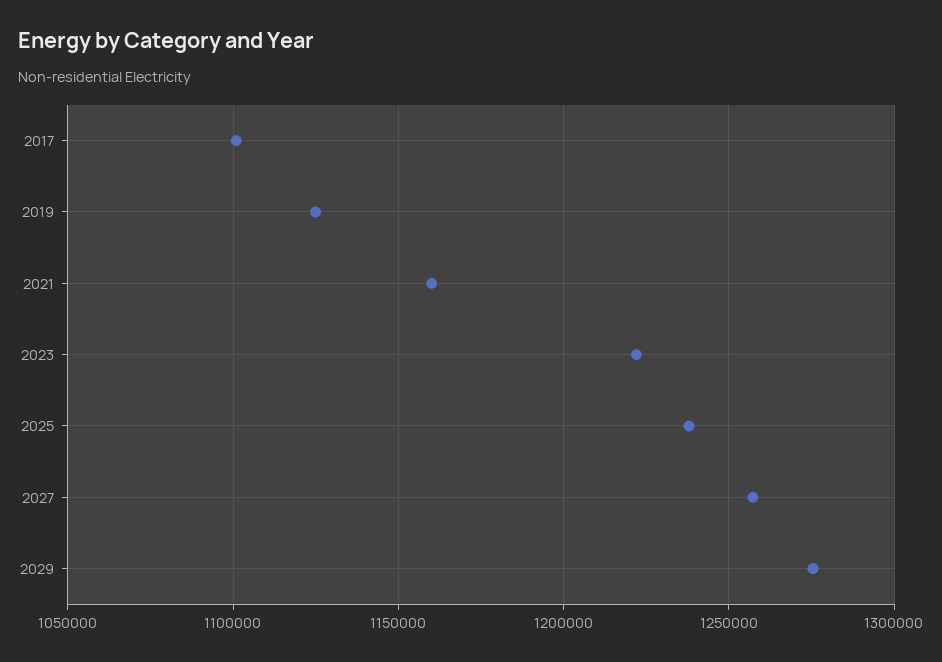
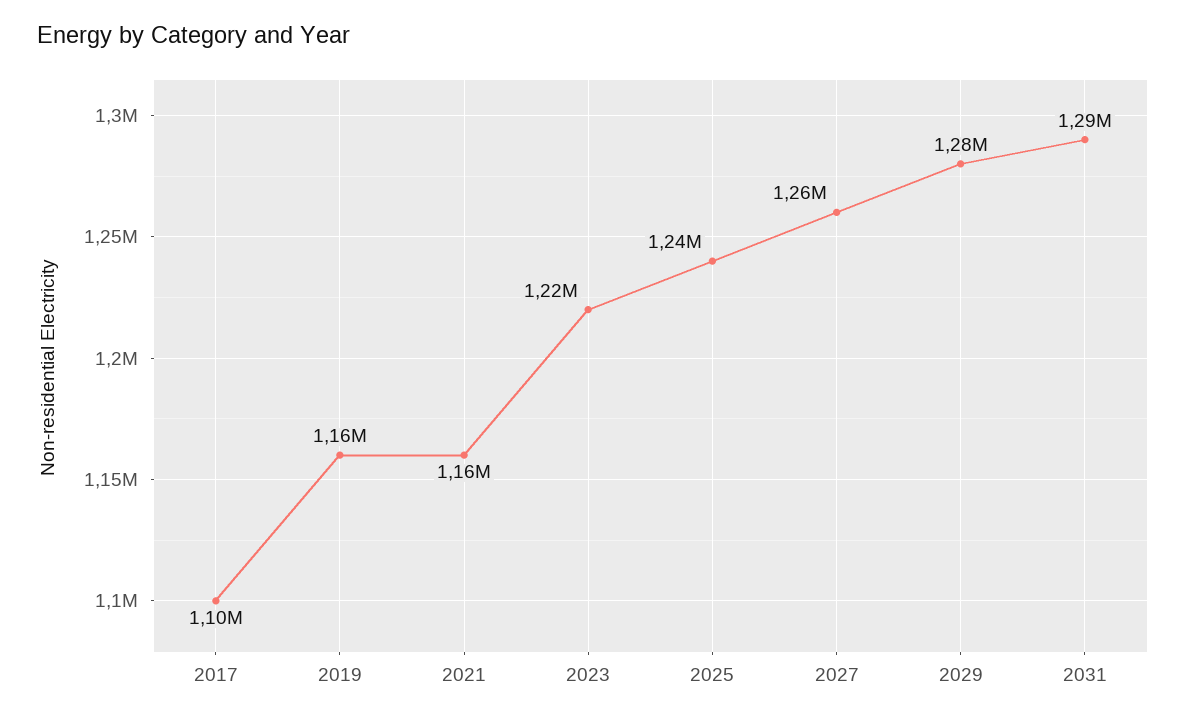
2019: 1125000 -> 1160000
2031: none -> 1290000

